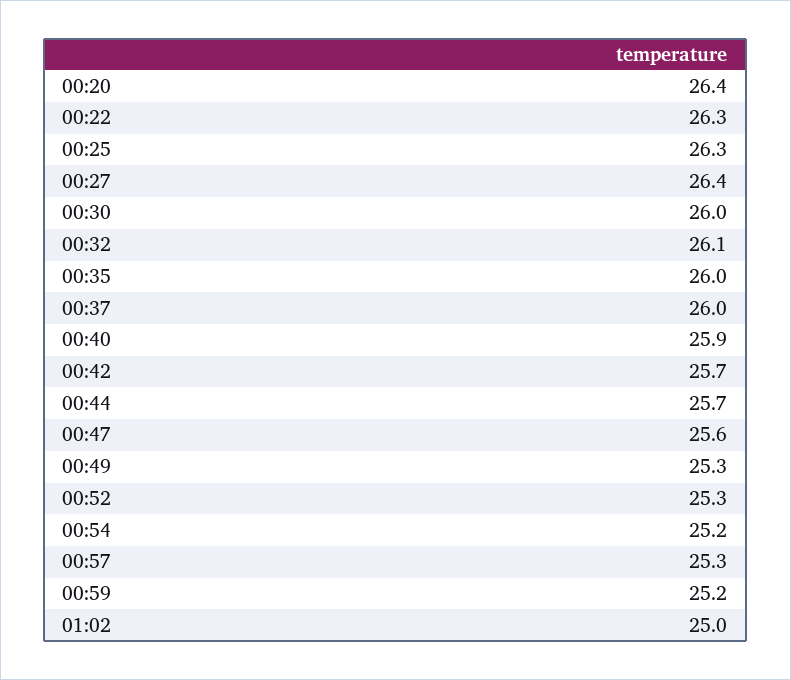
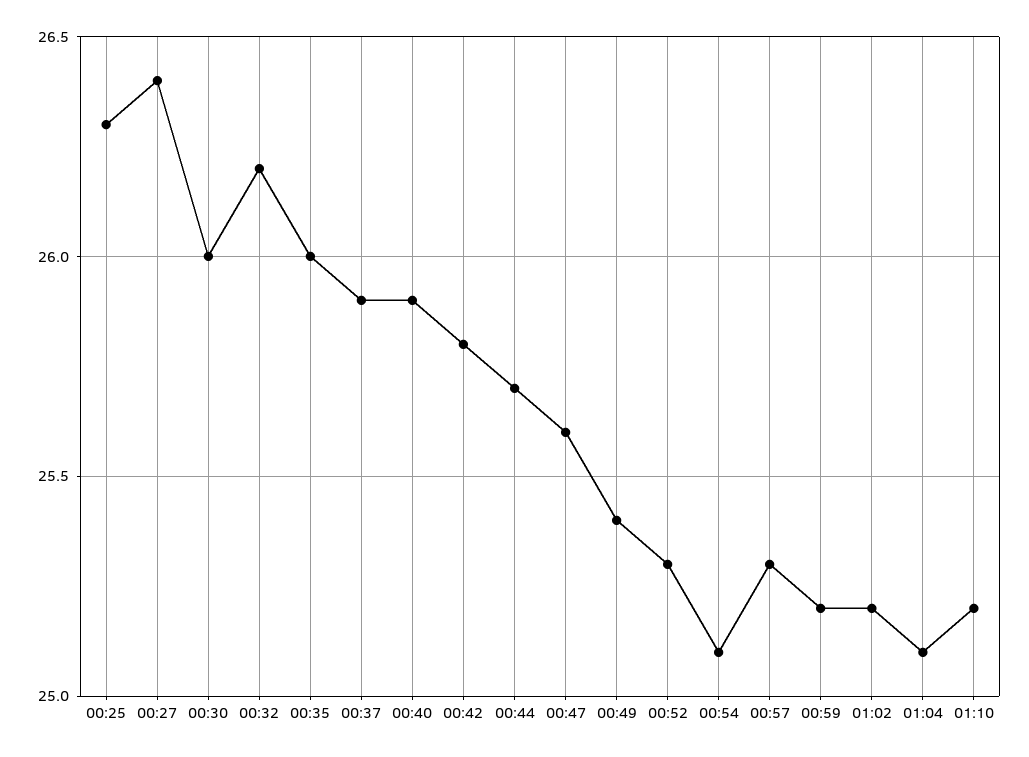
00:20: 26.4 -> none
00:22: 26.3 -> none
00:32: 26.1 -> 26.2
00:37: 26 -> 25.9
00:42: 25.7 -> 25.8
00:49: 25.3 -> 25.4
00:54: 25.2 -> 25.1
01:02: 25 -> 25.2
01:04: none -> 25.1
01:10: none -> 25.2

